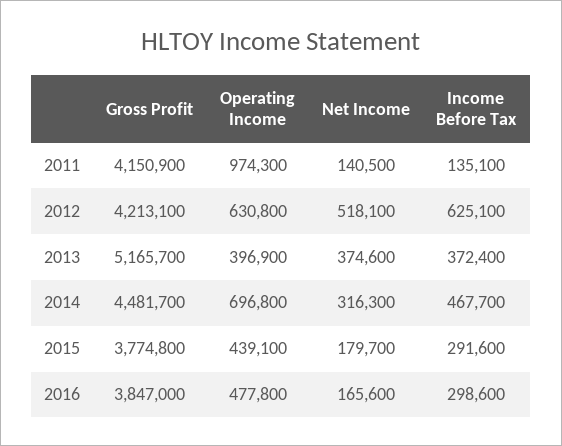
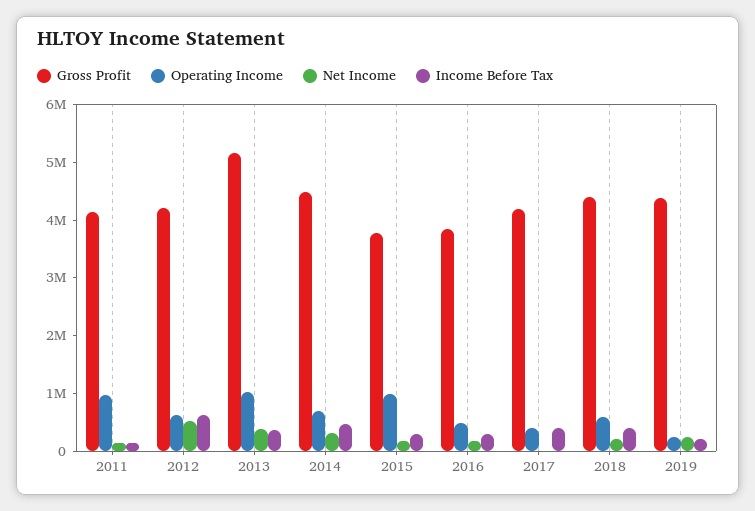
Operating Income, 2013: 396900 -> 1000000
Operating Income, 2015: 439100 -> 1000000
Gross Profit, 2017: none -> 4200000
Operating Income, 2017: none -> 400000
Net Income, 2017: none -> 0
Income Before Tax, 2017: none -> 400000
Gross Profit, 2018: none -> 4400000
Operating Income, 2018: none -> 600000
Net Income, 2018: none -> 200000
Income Before Tax, 2018: none -> 400000
Gross Profit, 2019: none -> 4400000
Operating Income, 2019: none -> 200000
Net Income, 2019: none -> 200000
Income Before Tax, 2019: none -> 200000

